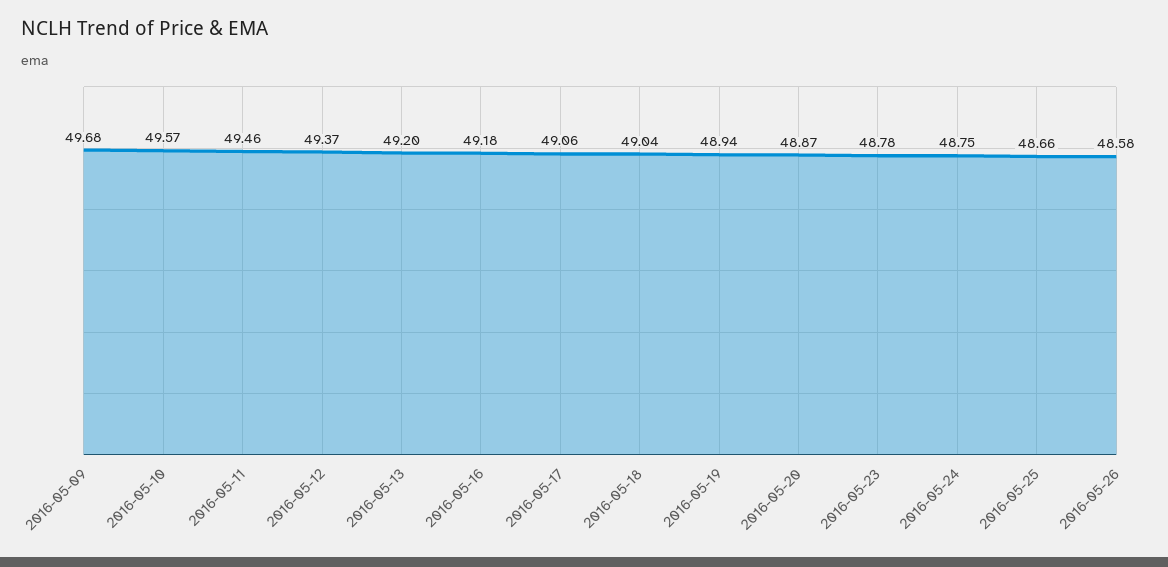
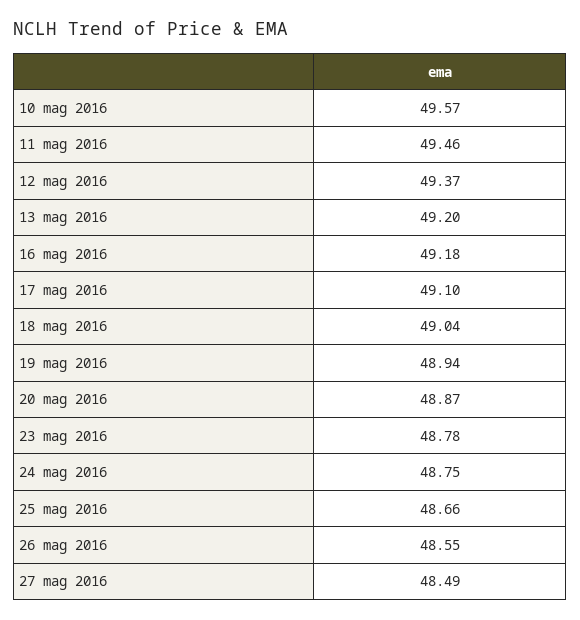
2016-05-09: 49.68 -> none
2016-05-17: 49.06 -> 49.1
2016-05-26: 48.58 -> 48.55
27 mag 2016: none -> 48.49

